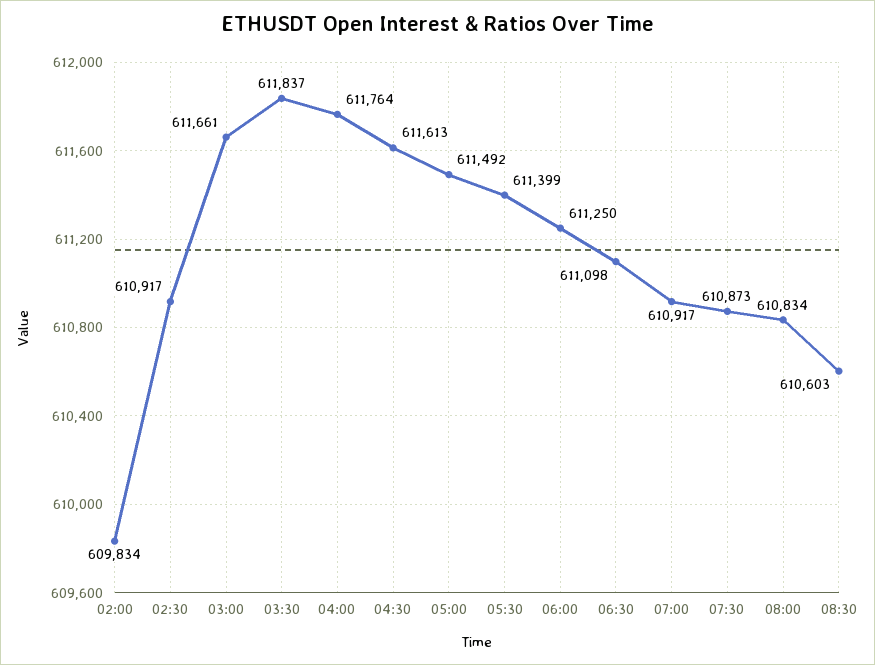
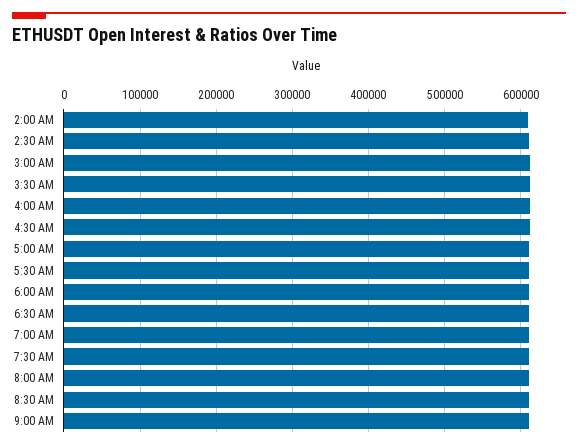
9:00 AM: none -> 610000

